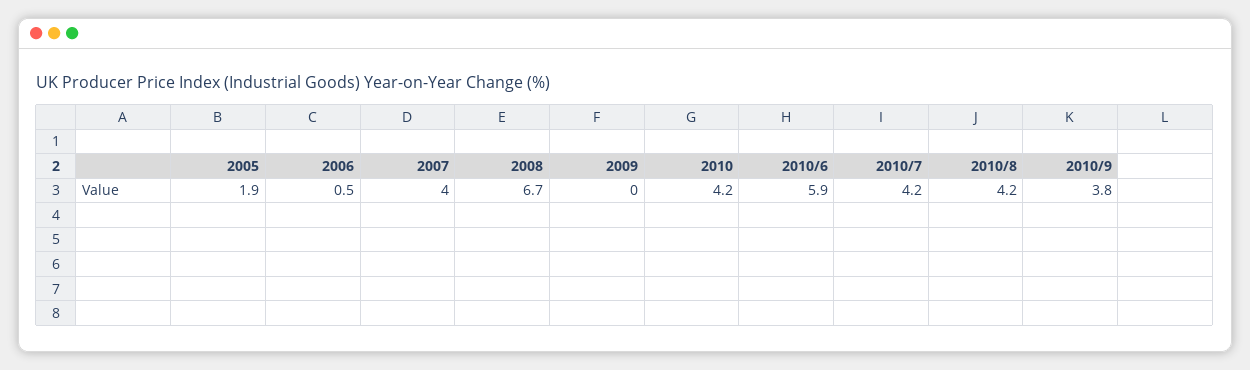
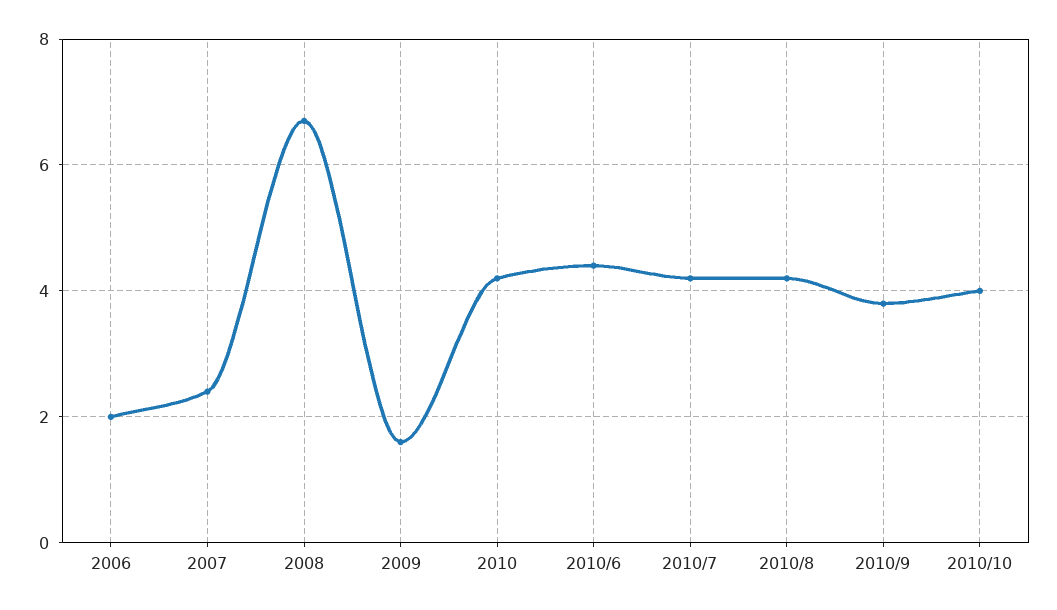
2005: 1.9 -> none
2006: 0.5 -> 2
2007: 4 -> 2.5
2009: 0 -> 1.5
2010/6: 5.9 -> 4.5
2010/10: none -> 4

